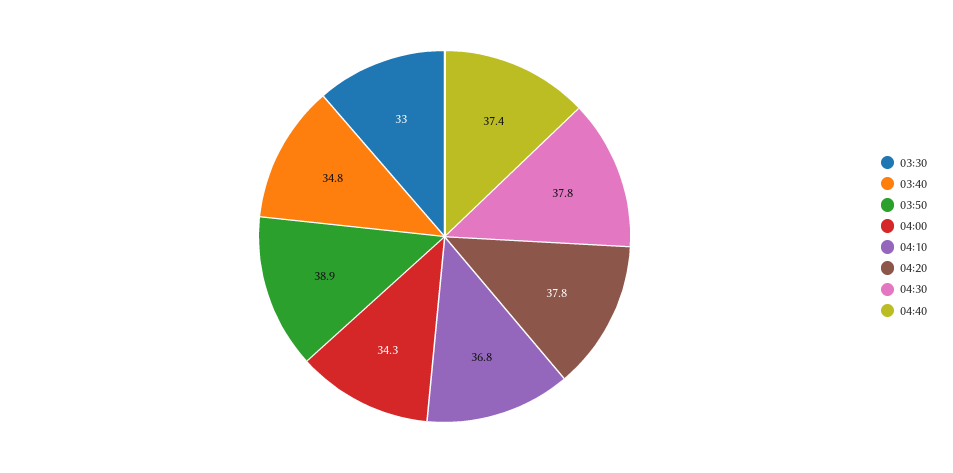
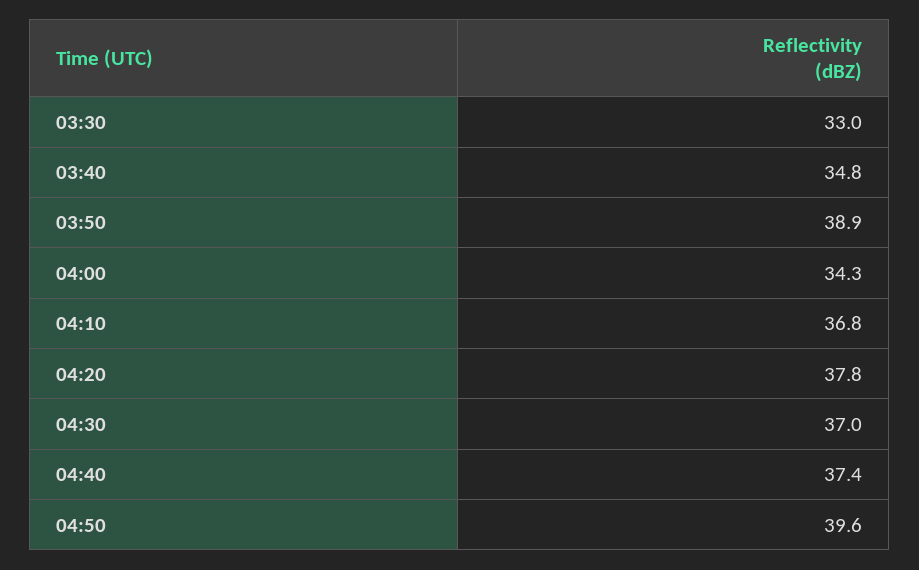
04:30: 37.8 -> 37
04:50: none -> 39.6

